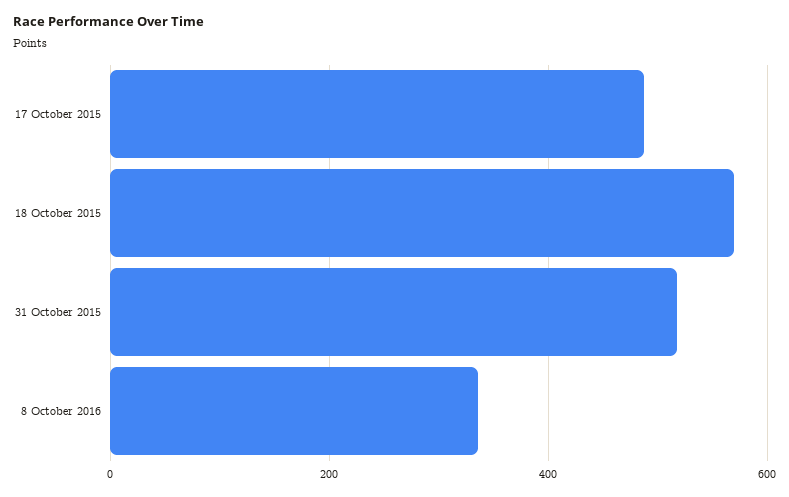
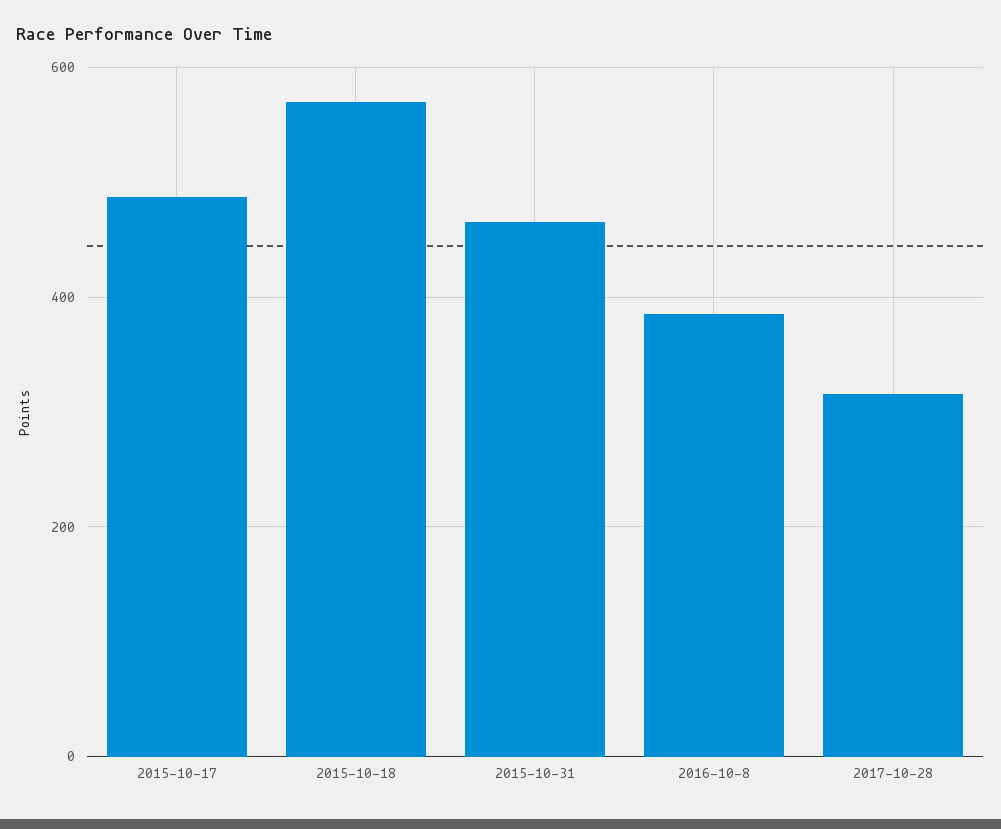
31 October 2015: 520 -> 460
8 October 2016: 340 -> 380
2017-10-28: none -> 320

